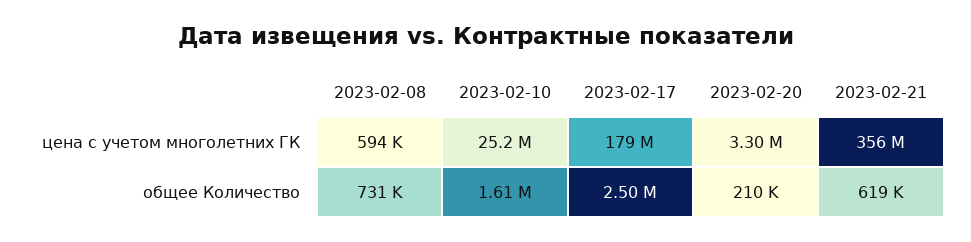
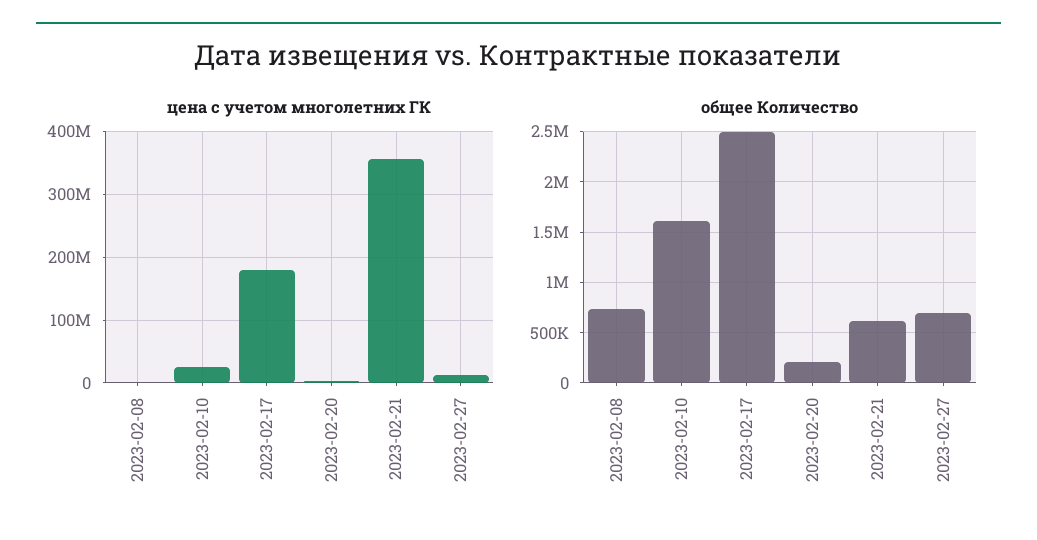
цена с учетом многолетних ГК, 2023-02-27: none -> 10000000
общее Количество, 2023-02-27: none -> 700000

